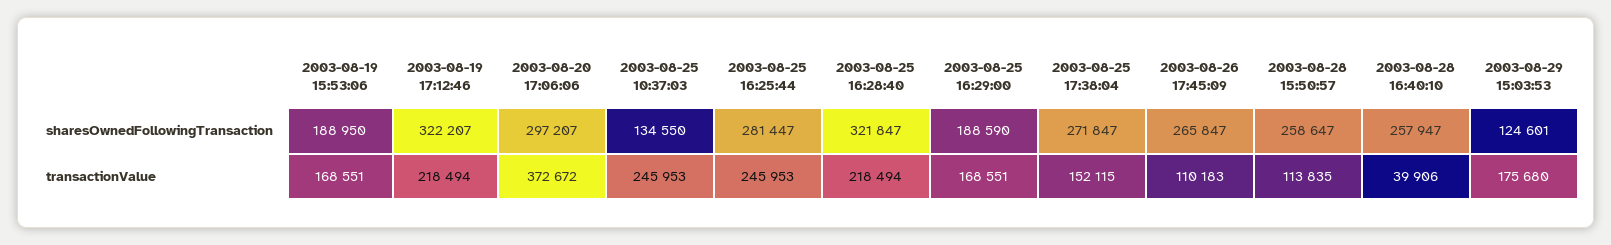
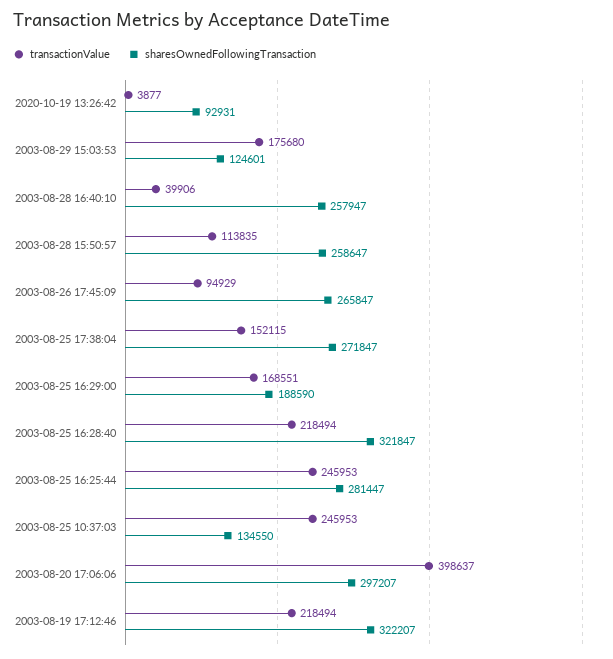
sharesOwnedFollowingTransaction, 2003-08-19 15:53:06: 188950 -> none
transactionValue, 2003-08-19 15:53:06: 168551 -> none
transactionValue, 2003-08-20 17:06:06: 372672 -> 398637
transactionValue, 2003-08-26 17:45:09: 110183 -> 94929
transactionValue, 2020-10-19 13:26:42: none -> 3877
sharesOwnedFollowingTransaction, 2020-10-19 13:26:42: none -> 92931

